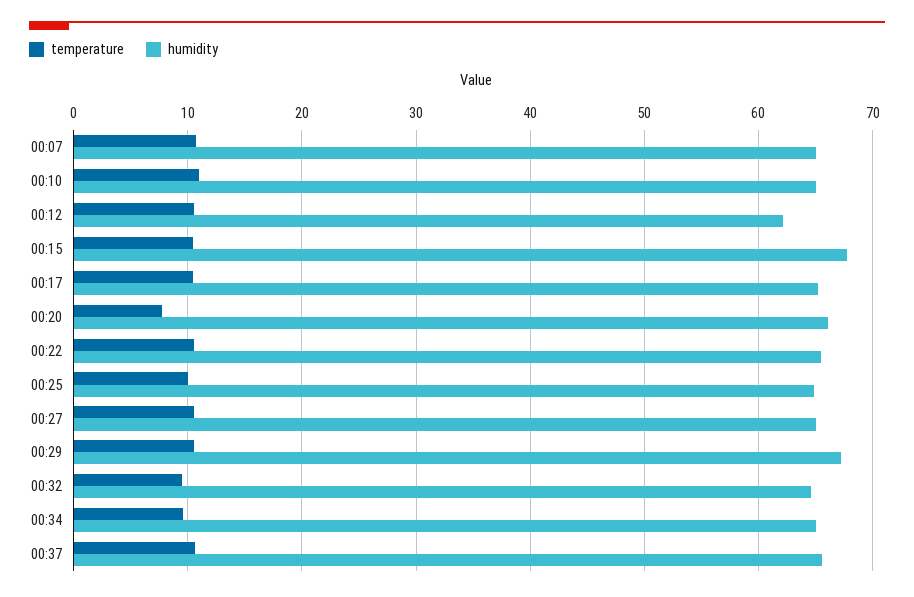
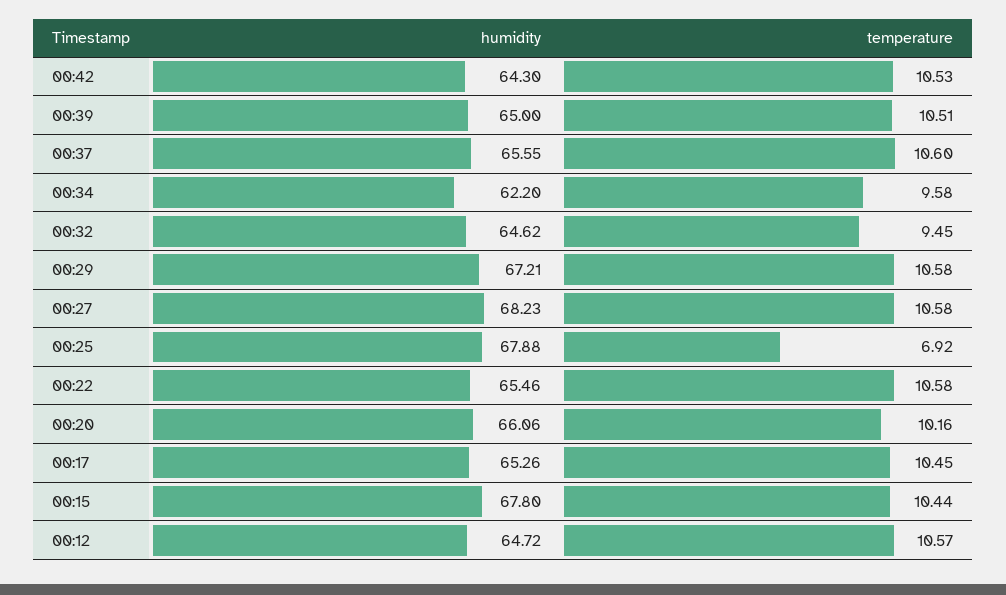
temperature, 00:07: 11 -> none
humidity, 00:07: 65 -> none
temperature, 00:10: 11 -> none
humidity, 00:10: 65 -> none
humidity, 00:12: 62 -> 64.72
temperature, 00:20: 8 -> 10.16
temperature, 00:25: 10 -> 6.92
humidity, 00:25: 65 -> 67.88
humidity, 00:27: 65 -> 68.23
humidity, 00:34: 65 -> 62.2
humidity, 00:42: none -> 64.3
temperature, 00:42: none -> 10.53
humidity, 00:39: none -> 65
temperature, 00:39: none -> 10.51

